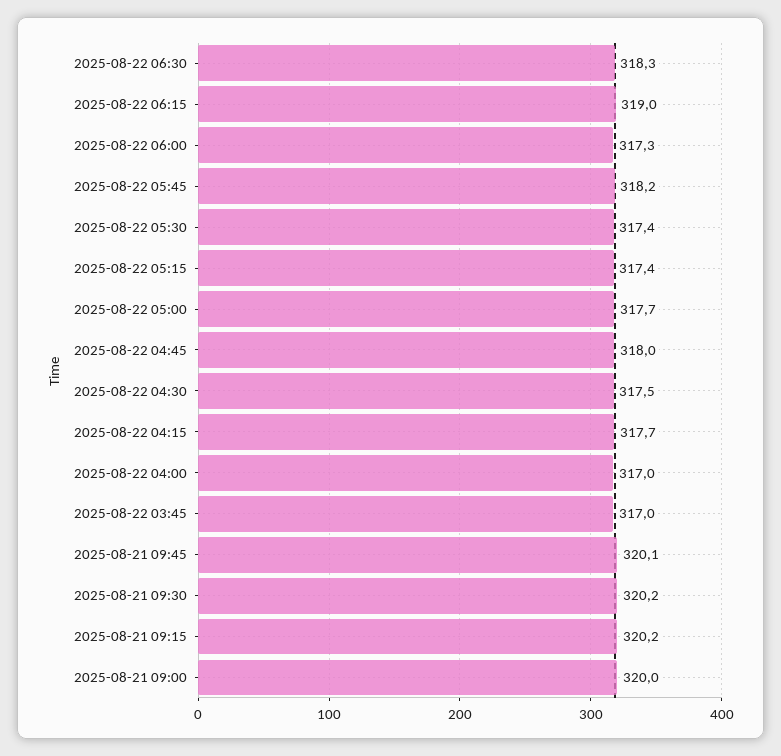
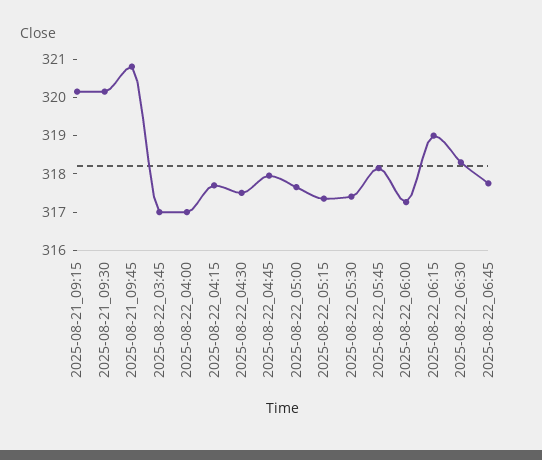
2025-08-21 09:45: 320.1 -> 320.75
2025-08-21 09:00: 320 -> none
2025-08-22_06:45: none -> 317.75

